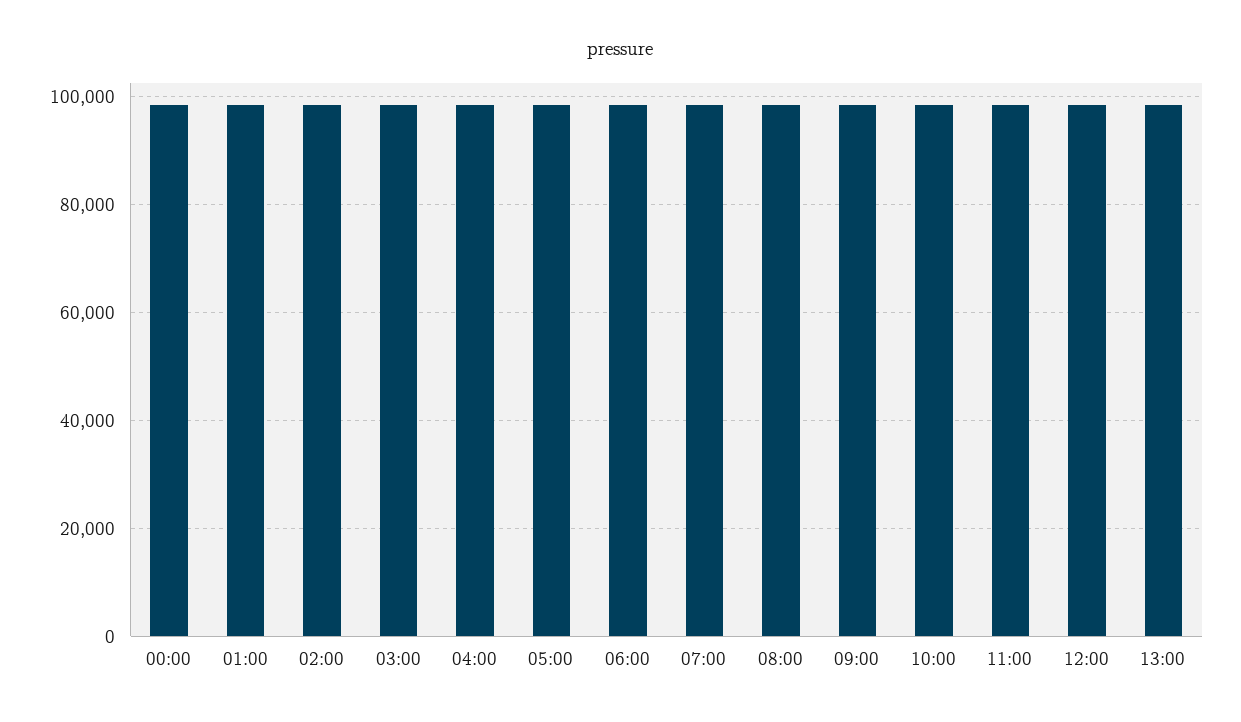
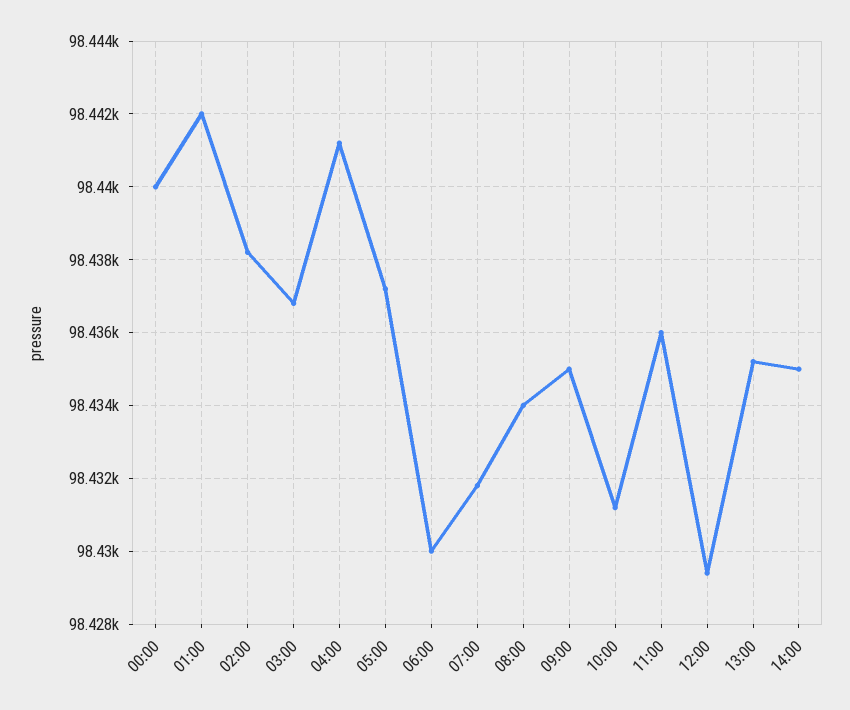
14:00: none -> 98435

